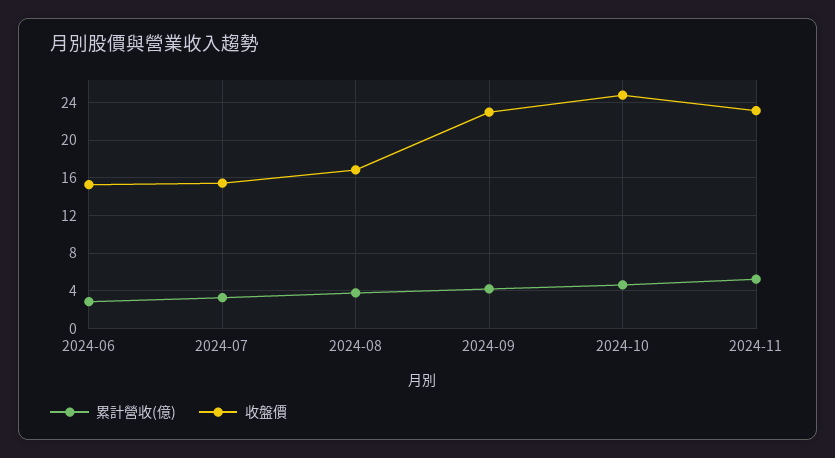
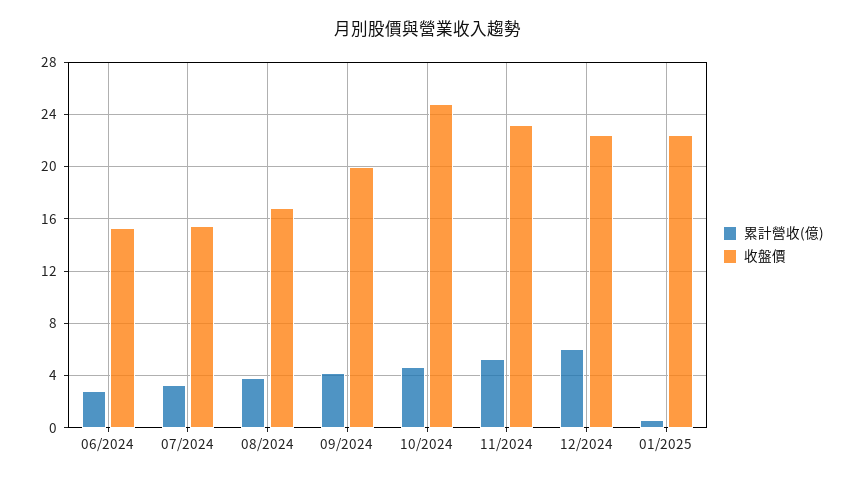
收盤價, 2024-09: 23 -> 20
累計營收(億), 12/2024: none -> 6
收盤價, 12/2024: none -> 22.5
累計營收(億), 01/2025: none -> 0.5
收盤價, 01/2025: none -> 22.5

